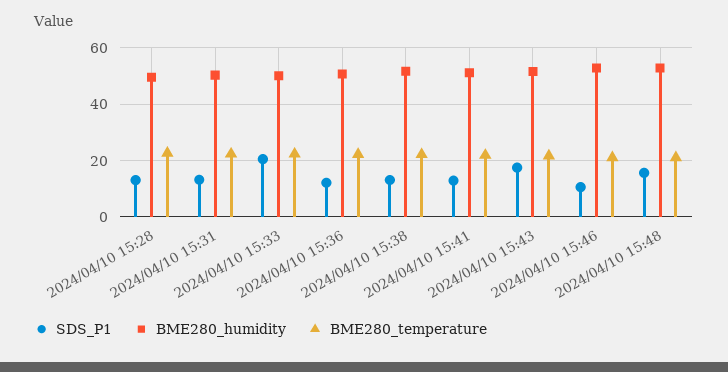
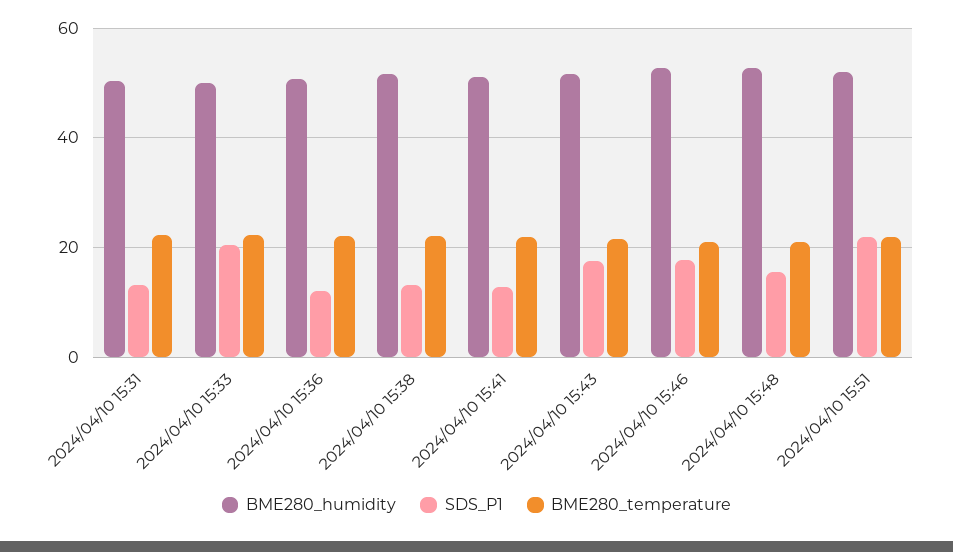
SDS_P1, 2024/04/10 15:28: 12.5 -> none
BME280_humidity, 2024/04/10 15:28: 50 -> none
BME280_temperature, 2024/04/10 15:28: 22.5 -> none
SDS_P1, 2024/04/10 15:46: 10 -> 18
BME280_humidity, 2024/04/10 15:51: none -> 52
SDS_P1, 2024/04/10 15:51: none -> 22
BME280_temperature, 2024/04/10 15:51: none -> 22

